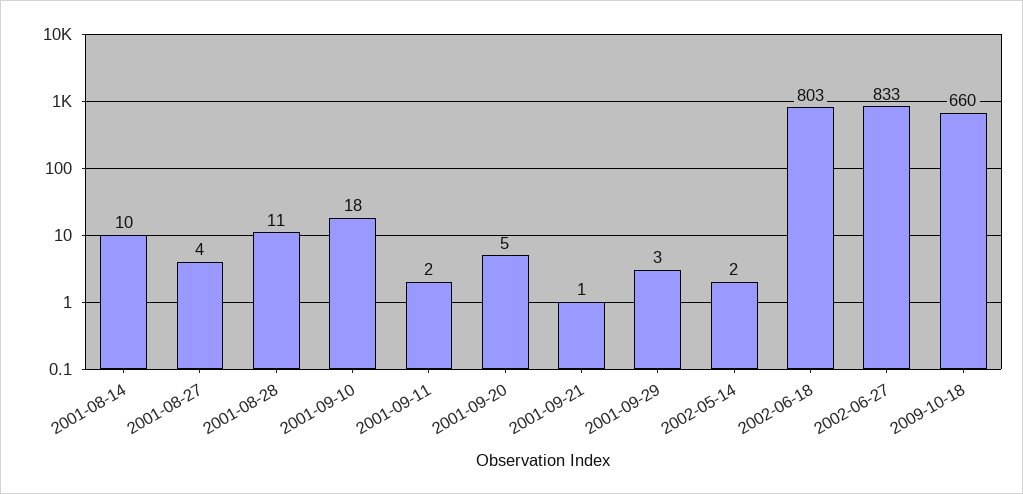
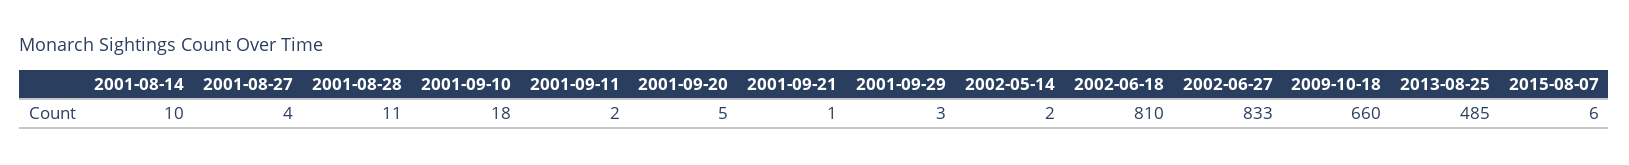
2002-06-18: 803 -> 810
2013-08-25: none -> 485
2015-08-07: none -> 6

